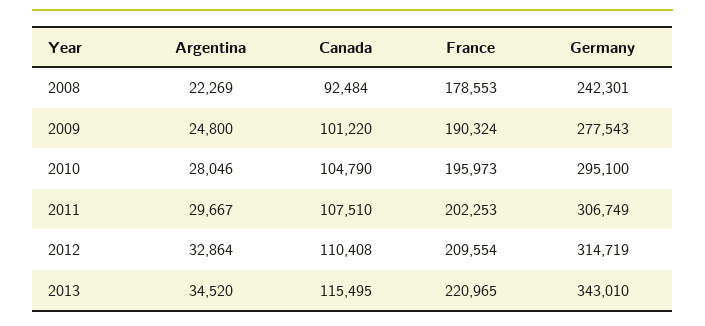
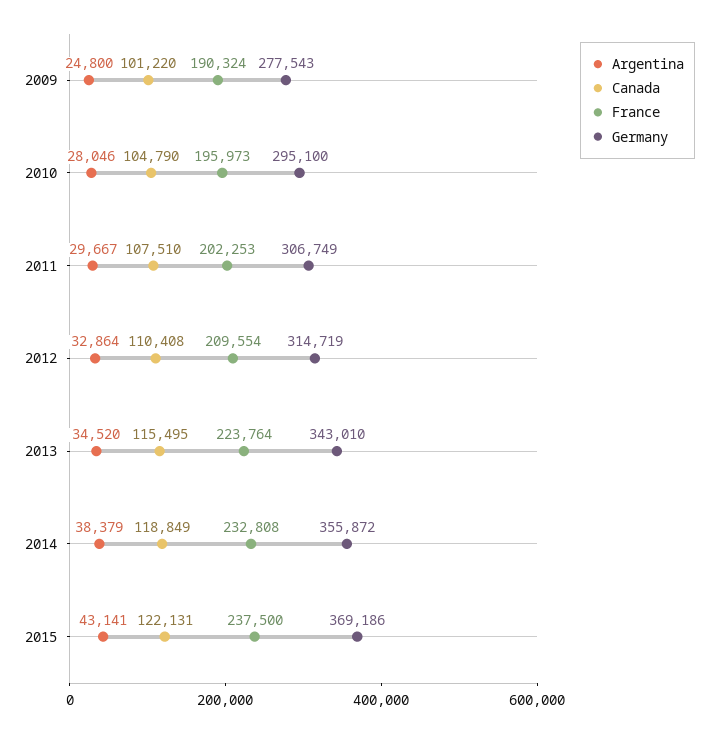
Argentina, 2008: 22269 -> none
Canada, 2008: 92484 -> none
France, 2008: 178553 -> none
Germany, 2008: 242301 -> none
France, 2013: 220965 -> 223764
Argentina, 2014: none -> 38379
Canada, 2014: none -> 118849
France, 2014: none -> 232808
Germany, 2014: none -> 355872
Argentina, 2015: none -> 43141
Canada, 2015: none -> 122131
France, 2015: none -> 237500
Germany, 2015: none -> 369186

